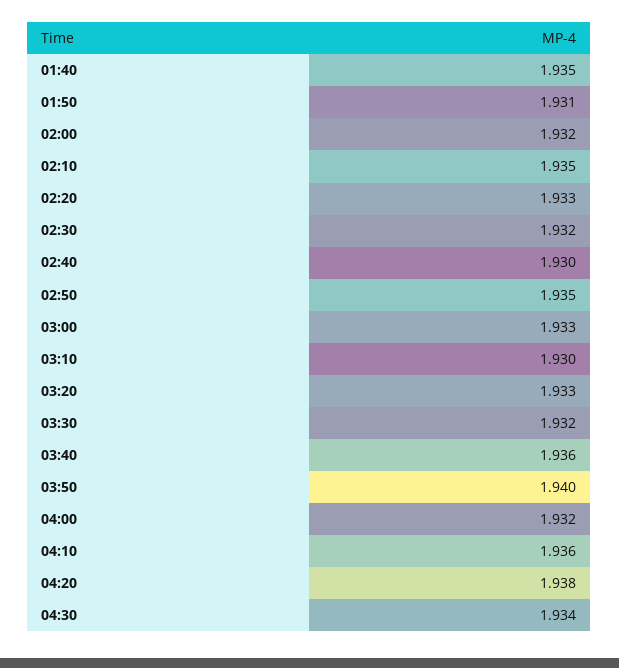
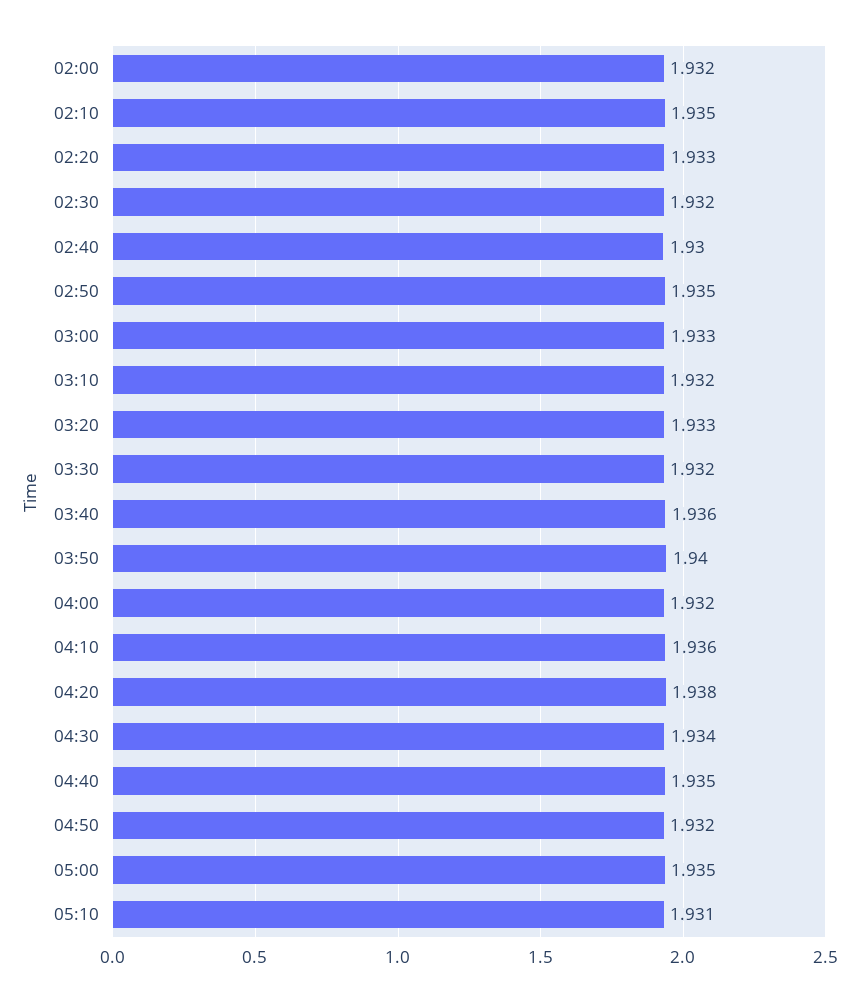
01:40: 1.935 -> none
01:50: 1.931 -> none
03:10: 1.93 -> 1.932
04:40: none -> 1.935
04:50: none -> 1.932
05:00: none -> 1.935
05:10: none -> 1.931

